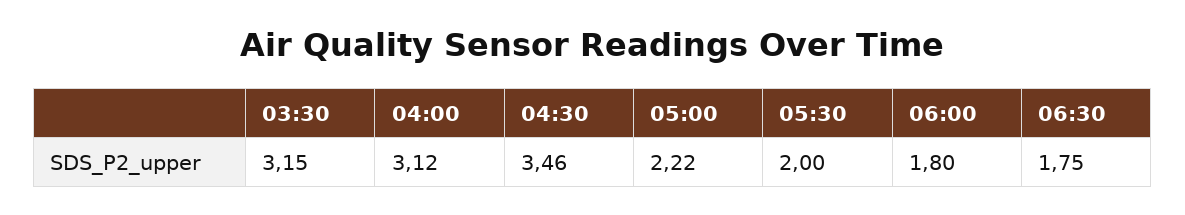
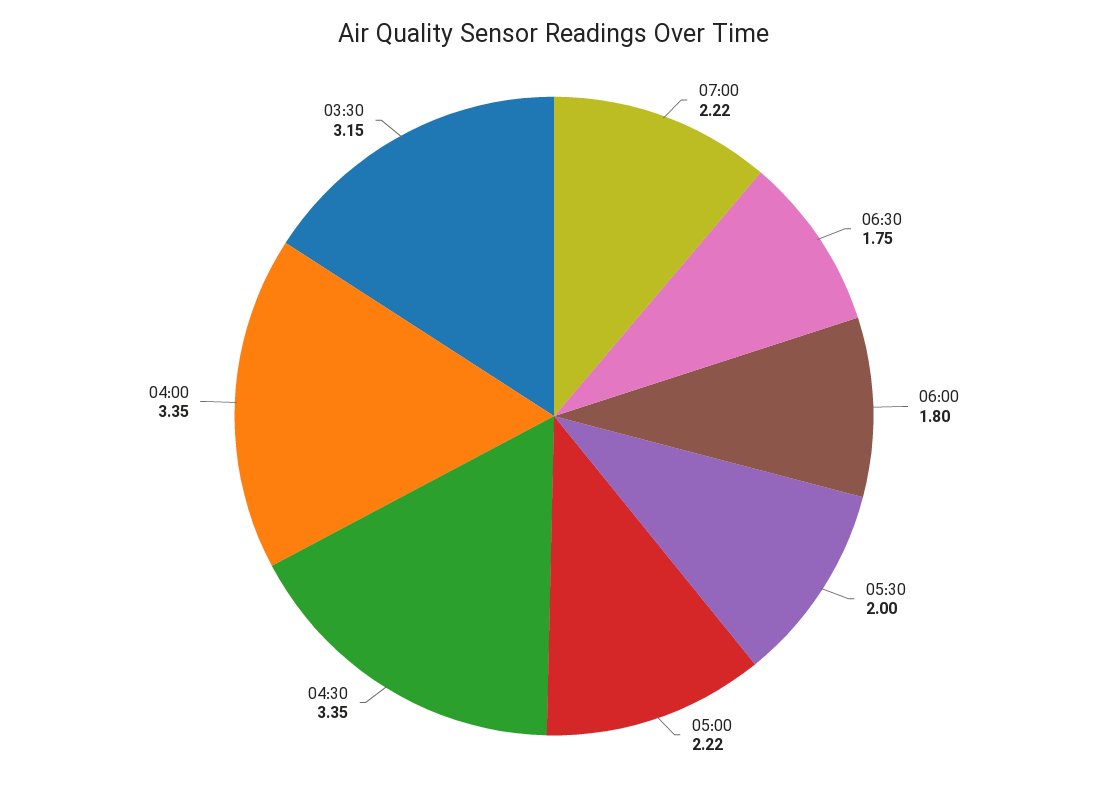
04:00: 3.12 -> 3.35
04:30: 3.46 -> 3.35
07:00: none -> 2.22

